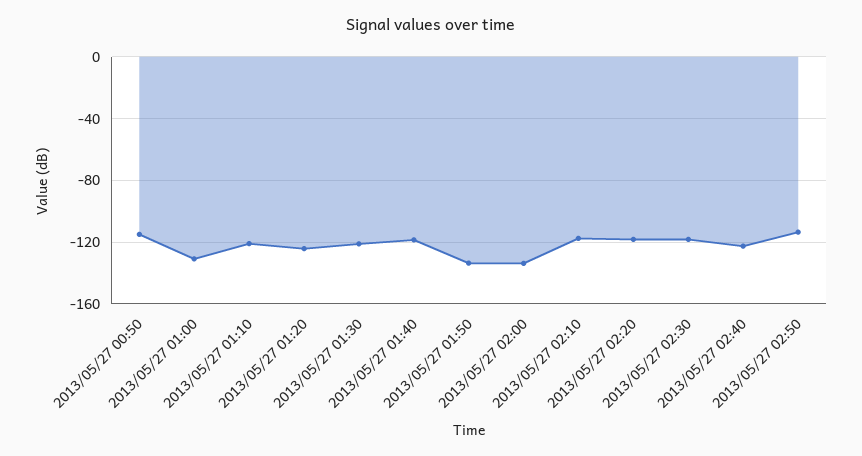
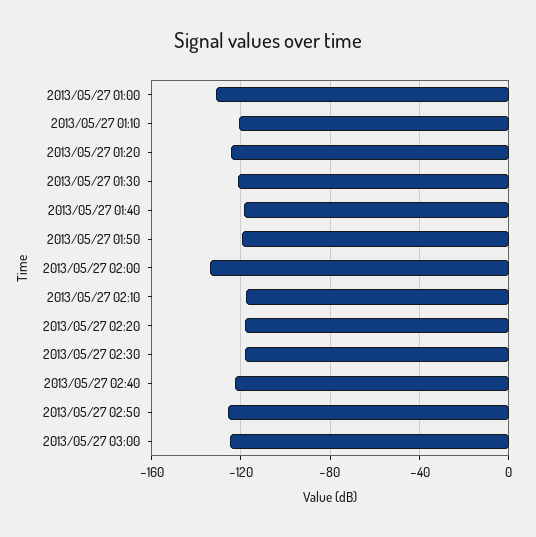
2013/05/27 00:50: -115 -> none
2013/05/27 01:50: -135 -> -120
2013/05/27 02:50: -115 -> -125
2013/05/27 03:00: none -> -125

